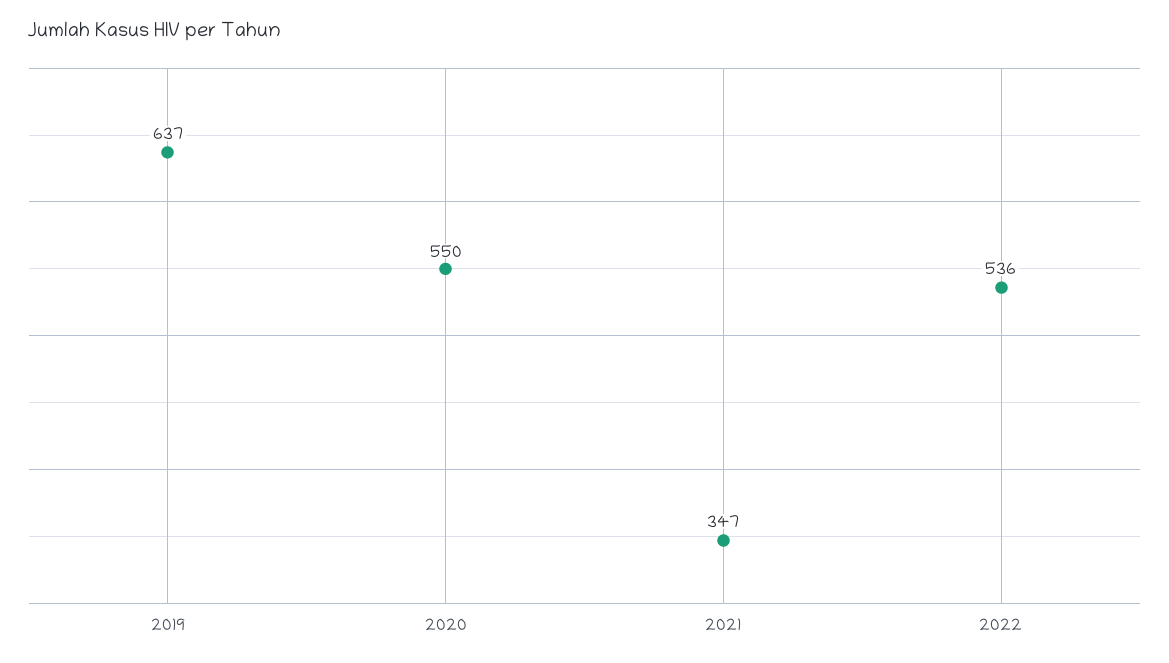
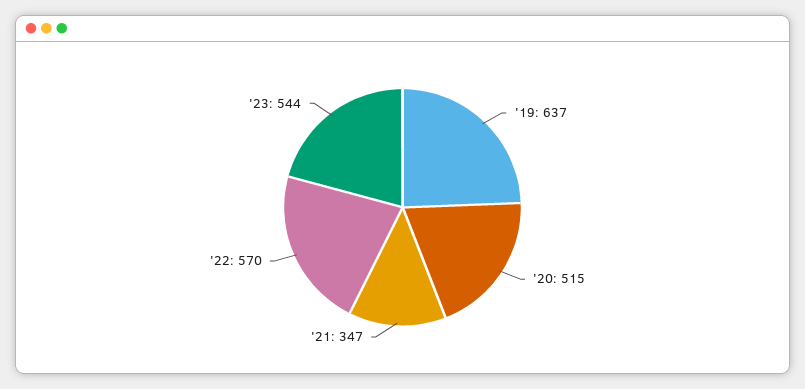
2020: 550 -> 515
2022: 536 -> 570
'23: none -> 544

